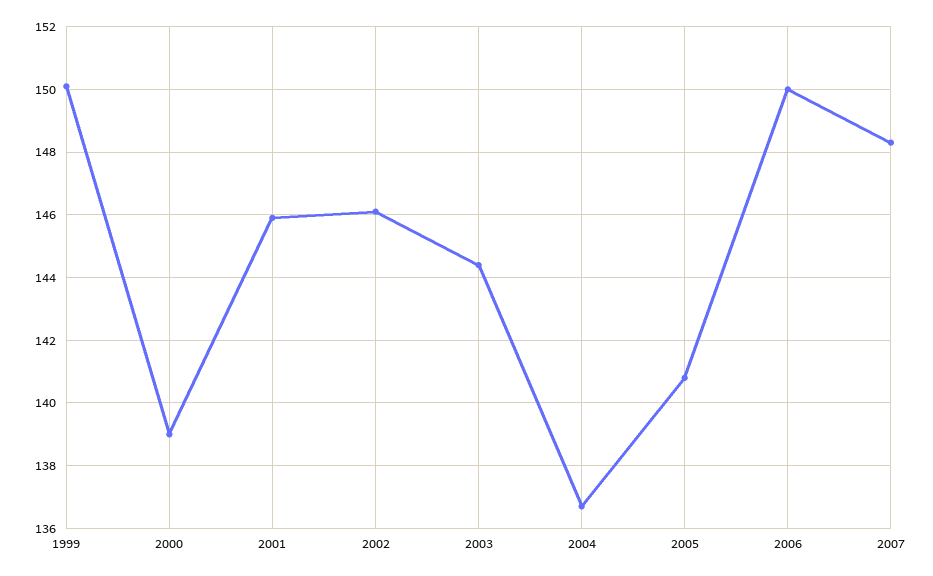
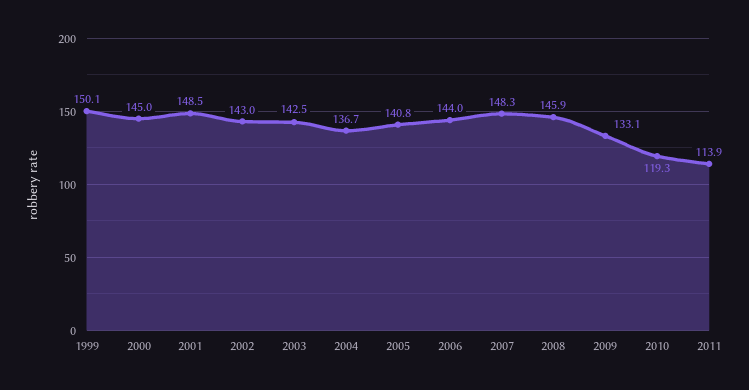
2000: 139 -> 145
2001: 146 -> 148.5
2002: 146 -> 143
2003: 144.5 -> 142.5
2006: 150 -> 144
2008: none -> 145.9
2009: none -> 133.1
2010: none -> 119.3
2011: none -> 113.9

